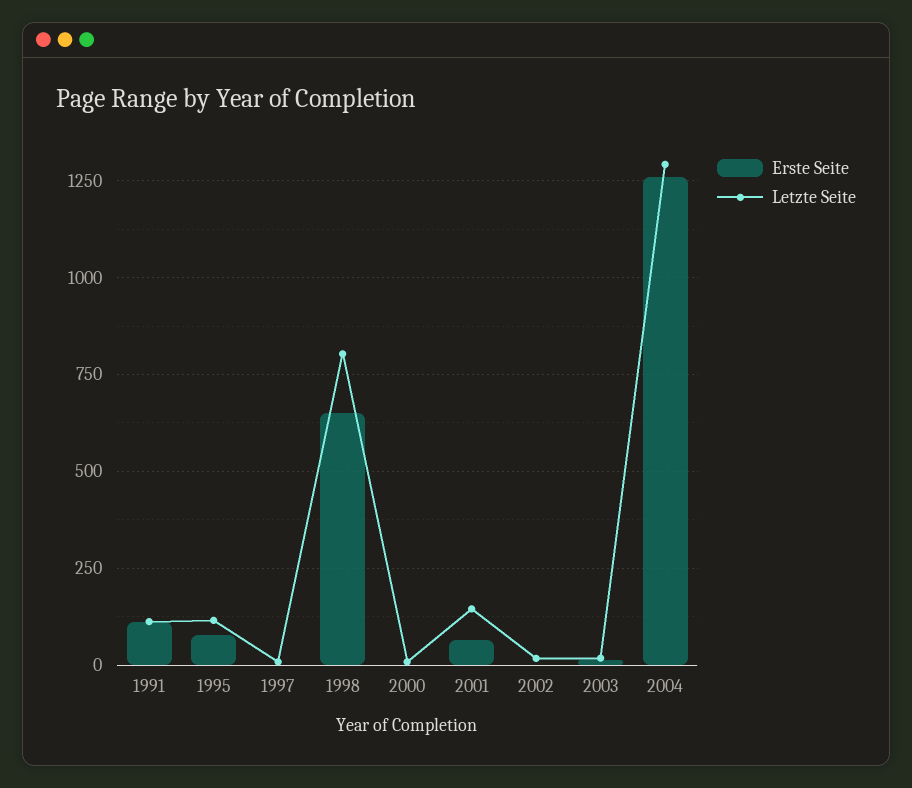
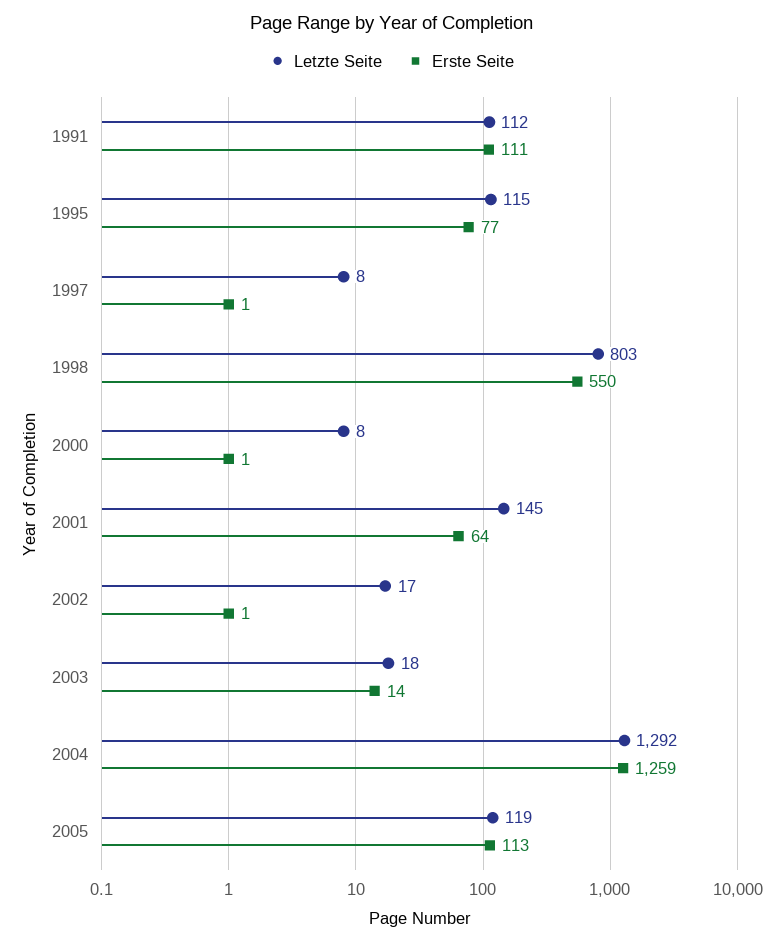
Erste Seite, 1998: 650 -> 550
Letzte Seite, 2005: none -> 119
Erste Seite, 2005: none -> 113

